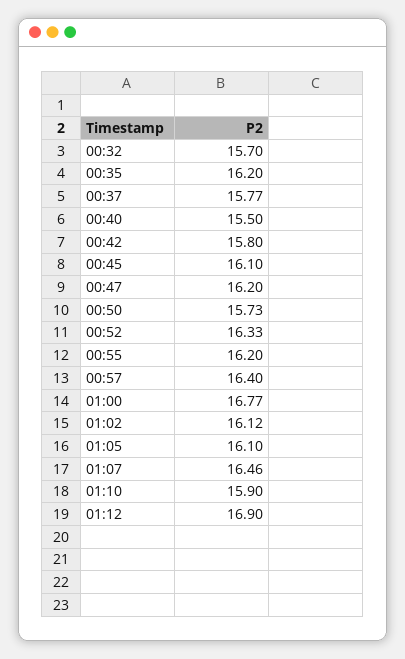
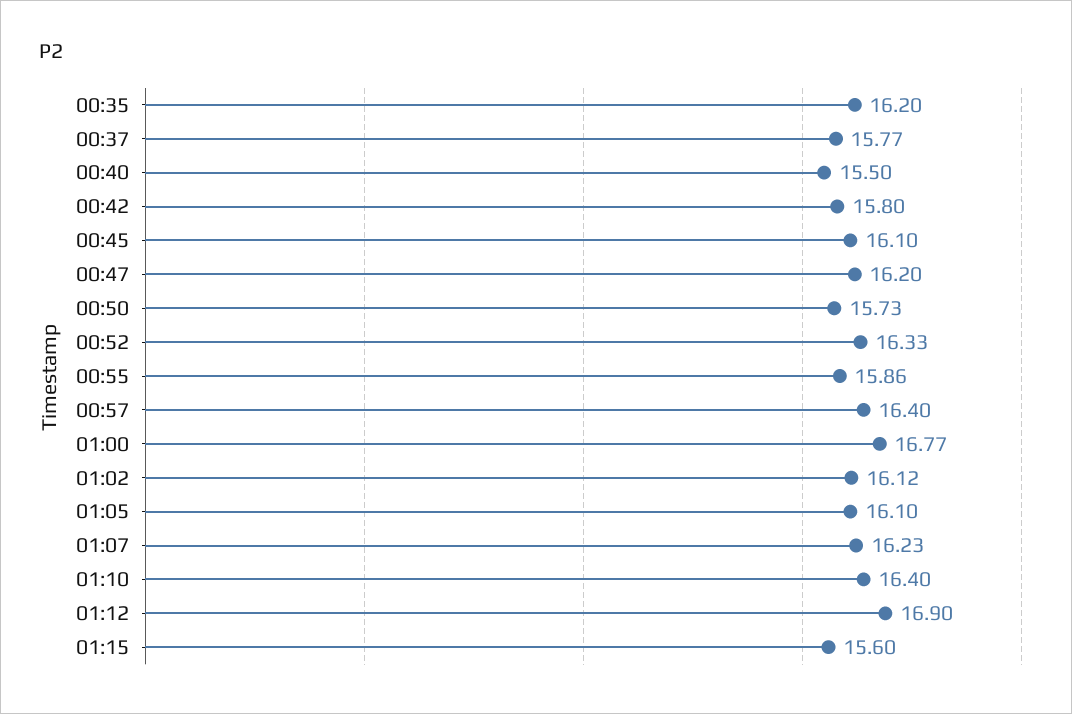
00:32: 15.7 -> none
00:55: 16.2 -> 15.86
01:07: 16.46 -> 16.23
01:10: 15.9 -> 16.4
01:15: none -> 15.6

